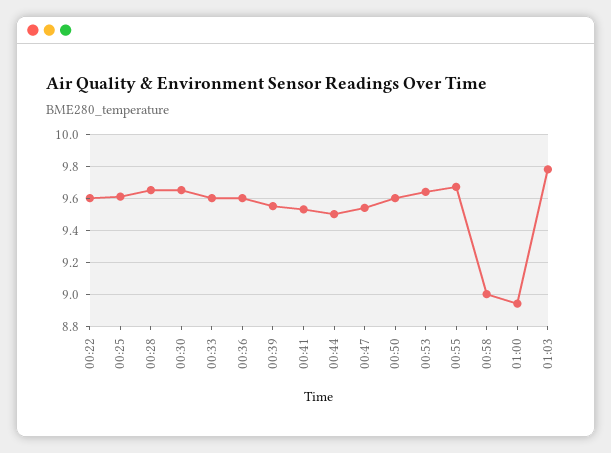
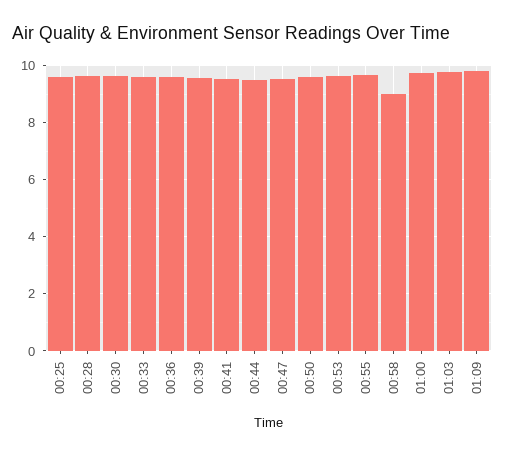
00:22: 9.6 -> none
01:00: 8.95 -> 9.75
01:09: none -> 9.75

